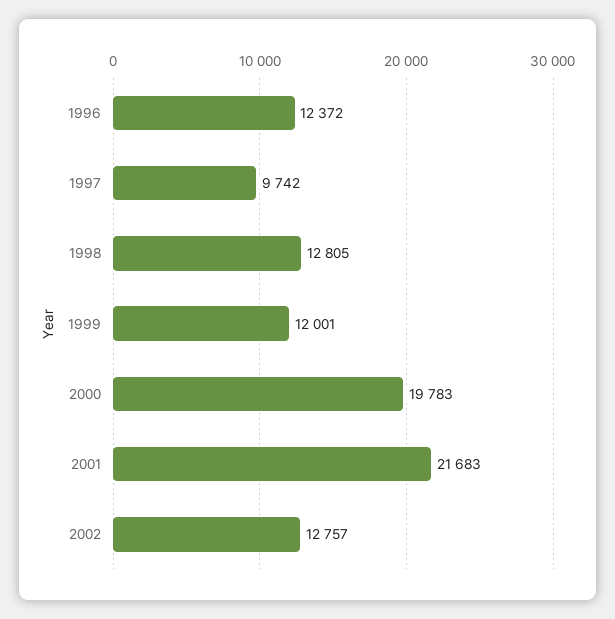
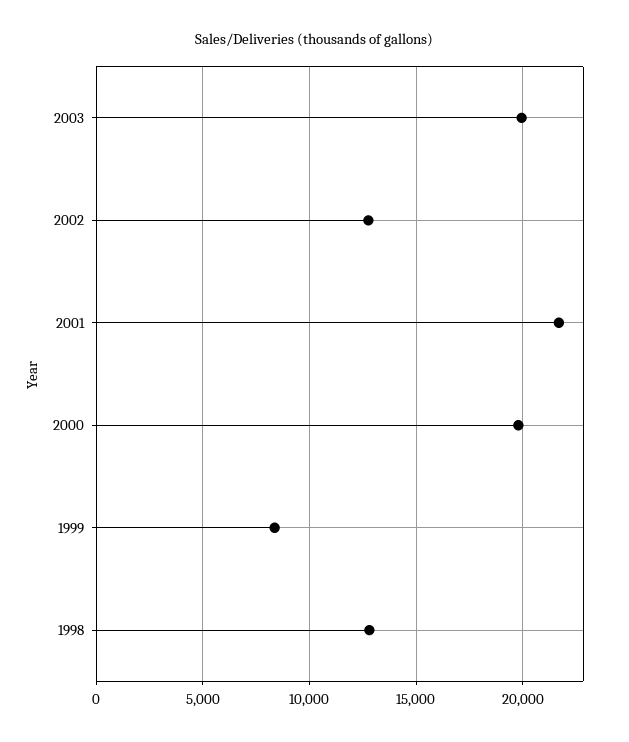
1996: 12372 -> none
1997: 9742 -> none
1999: 12001 -> 8500
2003: none -> 20000

